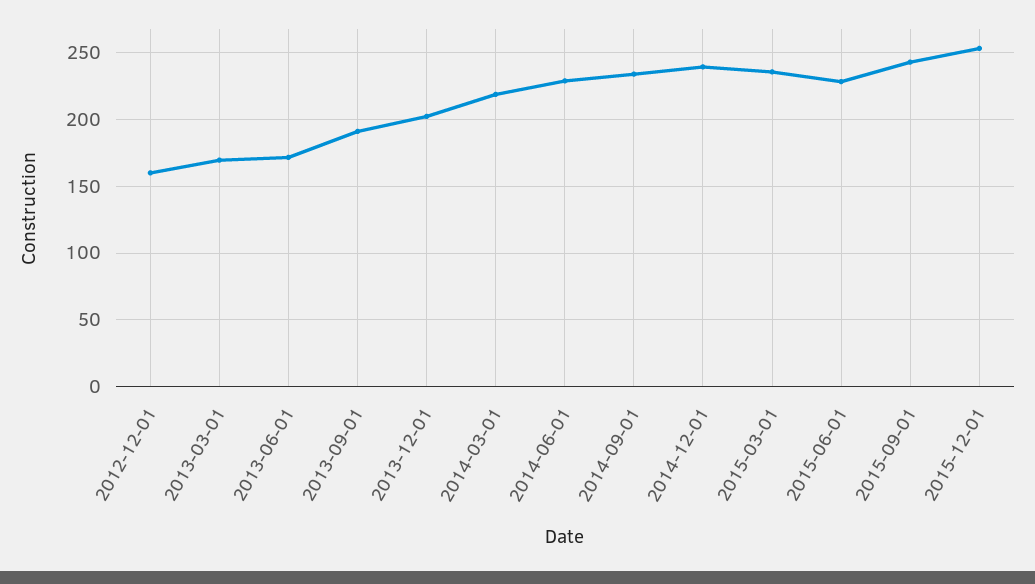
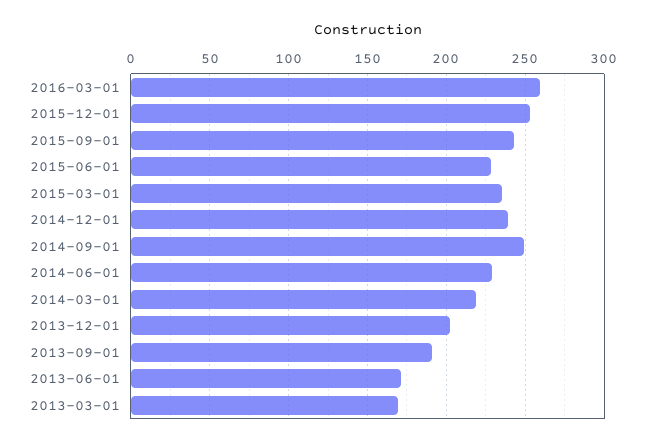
2012-12-01: 160 -> none
2014-09-01: 235 -> 250
2016-03-01: none -> 260

